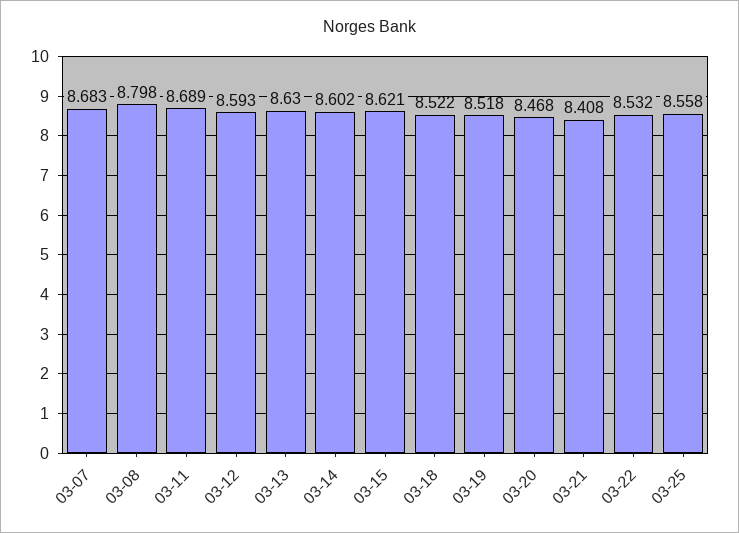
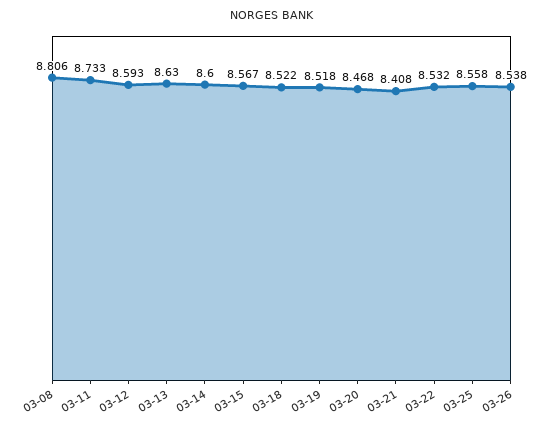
03-07: 8.683 -> none
03-08: 8.798 -> 8.806
03-11: 8.689 -> 8.733
03-14: 8.602 -> 8.6
03-15: 8.621 -> 8.567
03-26: none -> 8.538

